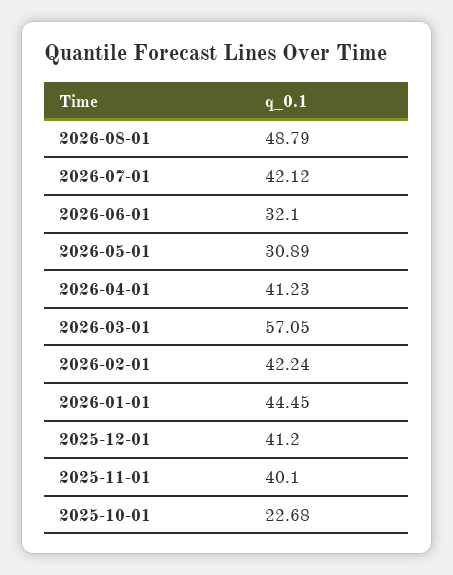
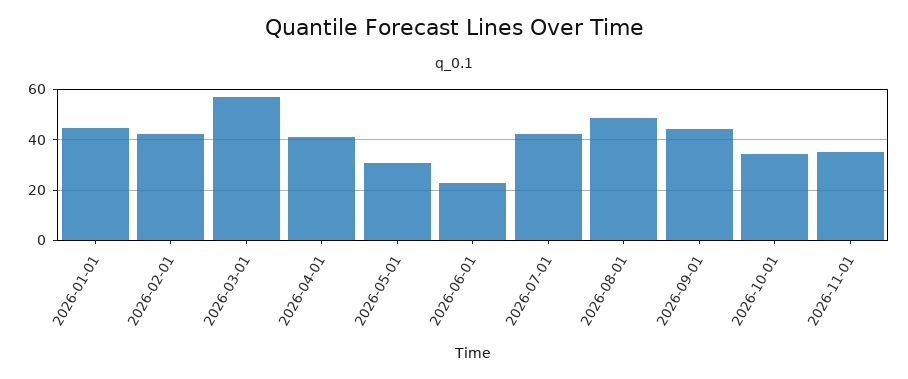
2026-06-01: 32.1 -> 22.5
2025-12-01: 41.2 -> none
2025-11-01: 40.1 -> none
2025-10-01: 22.68 -> none
2026-09-01: none -> 45
2026-10-01: none -> 35
2026-11-01: none -> 35

